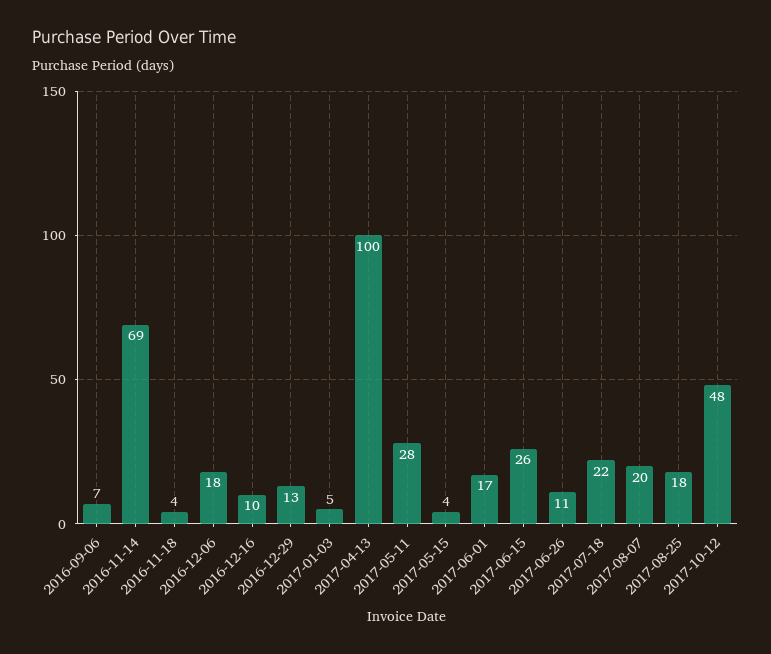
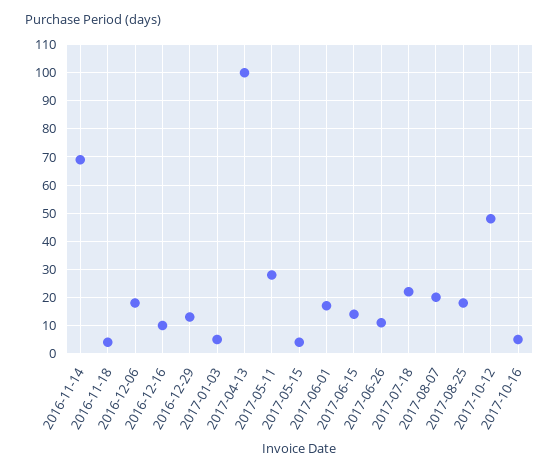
2016-09-06: 7 -> none
2017-06-15: 26 -> 15
2017-10-16: none -> 5

